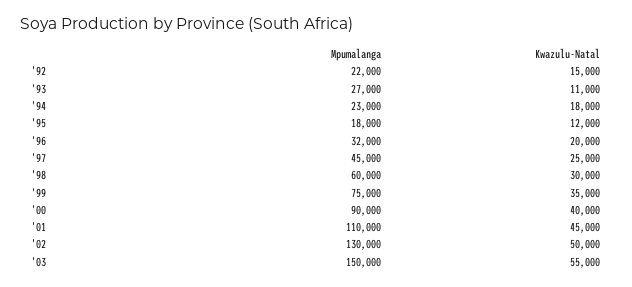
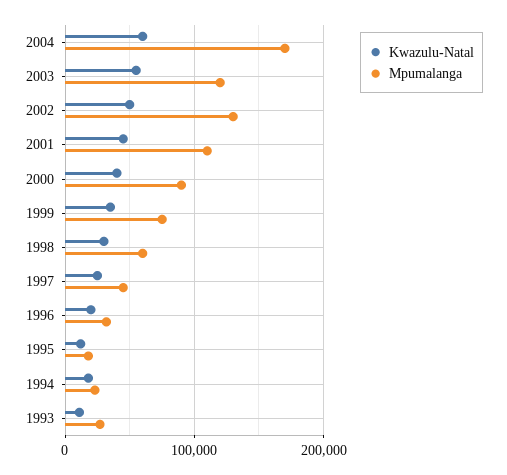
Mpumalanga, '92: 22000 -> none
Kwazulu-Natal, '92: 15000 -> none
Mpumalanga, '03: 150000 -> 120000
Kwazulu-Natal, 2004: none -> 60000
Mpumalanga, 2004: none -> 170000

